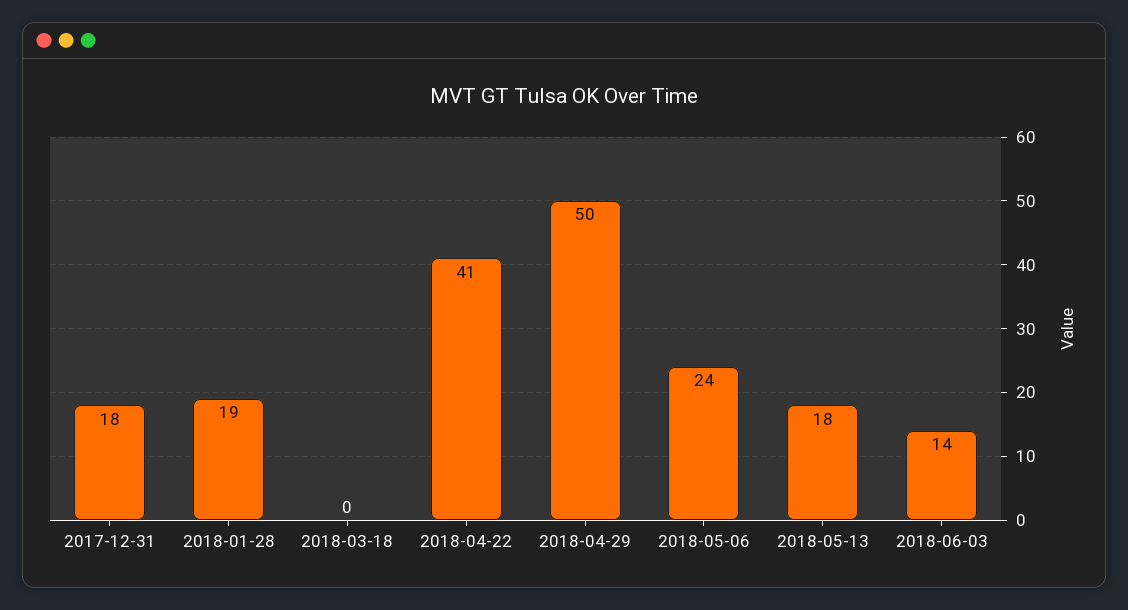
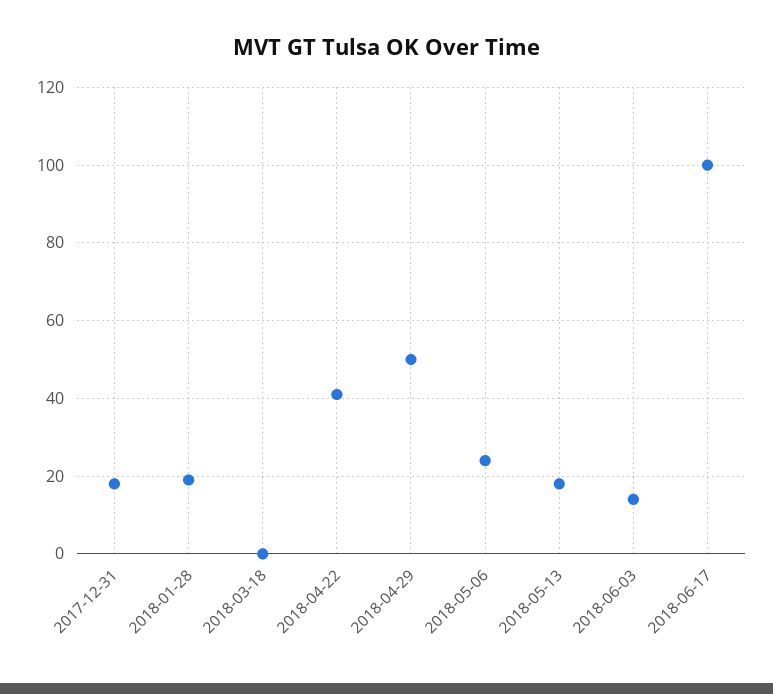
2018-06-17: none -> 100

